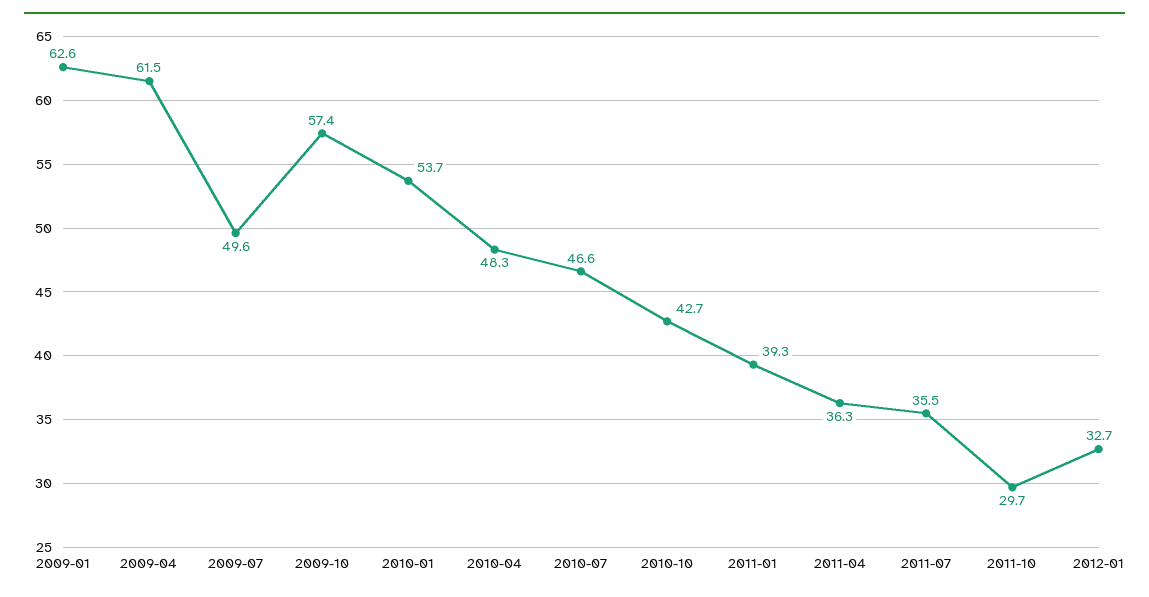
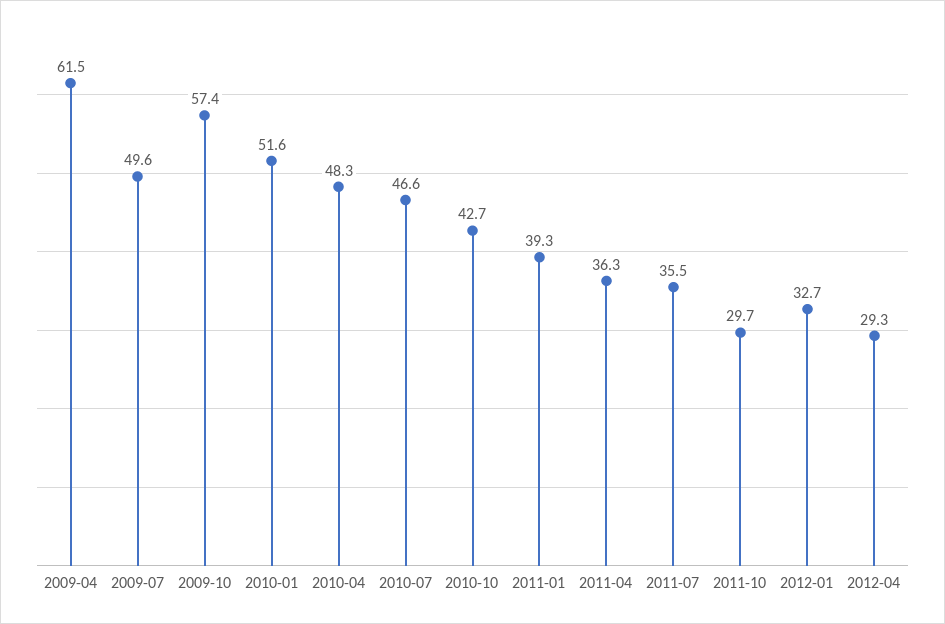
2009-01: 62.6 -> none
2010-01: 53.7 -> 51.6
2012-04: none -> 29.3

